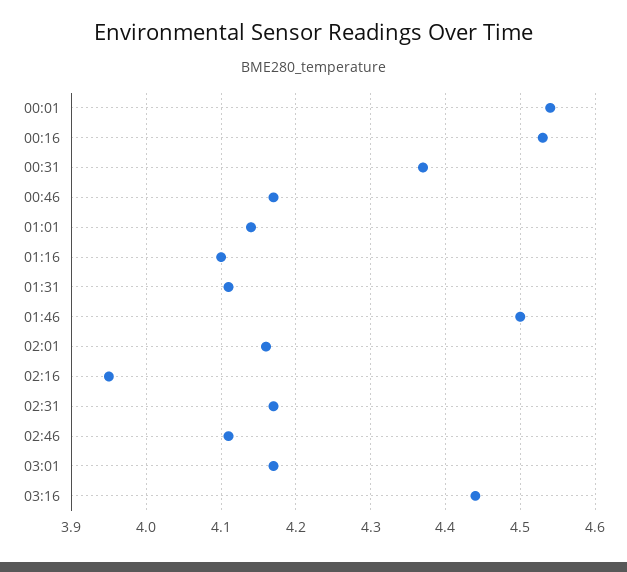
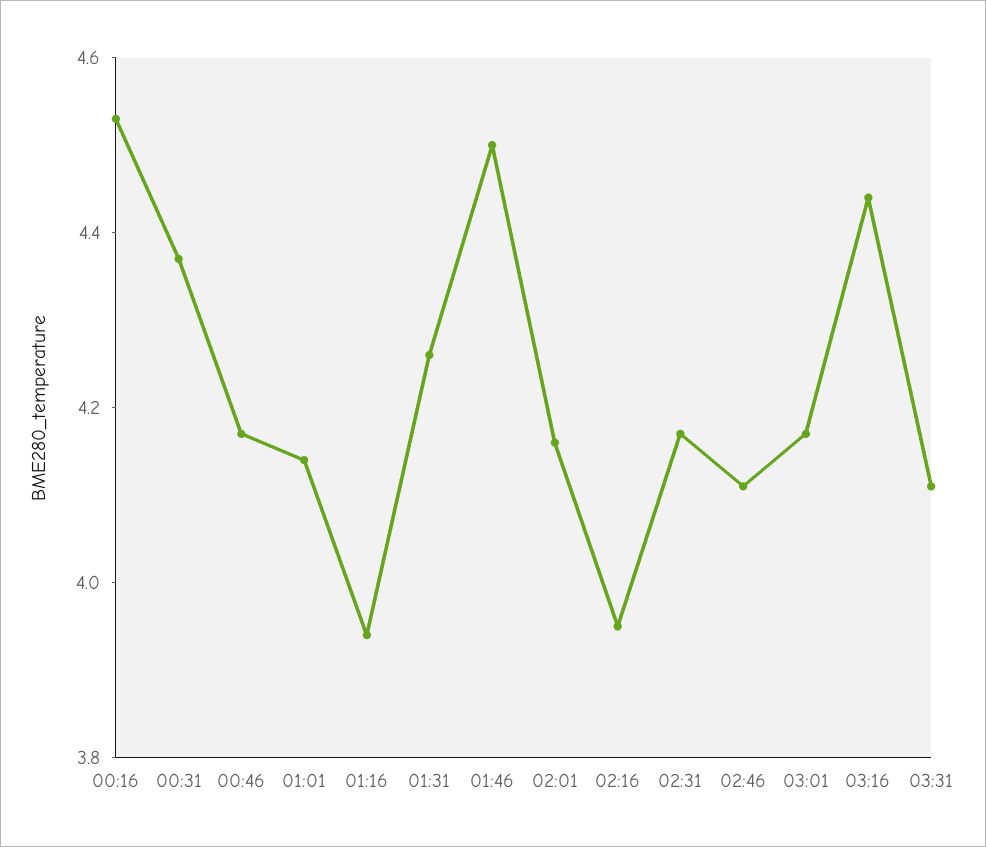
00:01: 4.54 -> none
01:16: 4.1 -> 3.95
01:31: 4.11 -> 4.25
03:31: none -> 4.1

